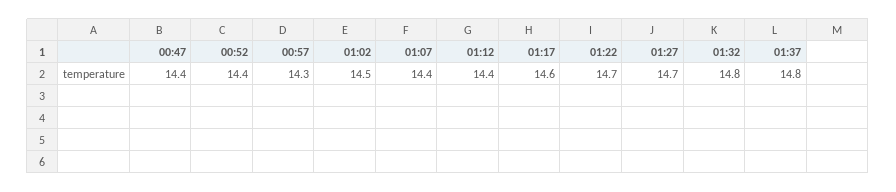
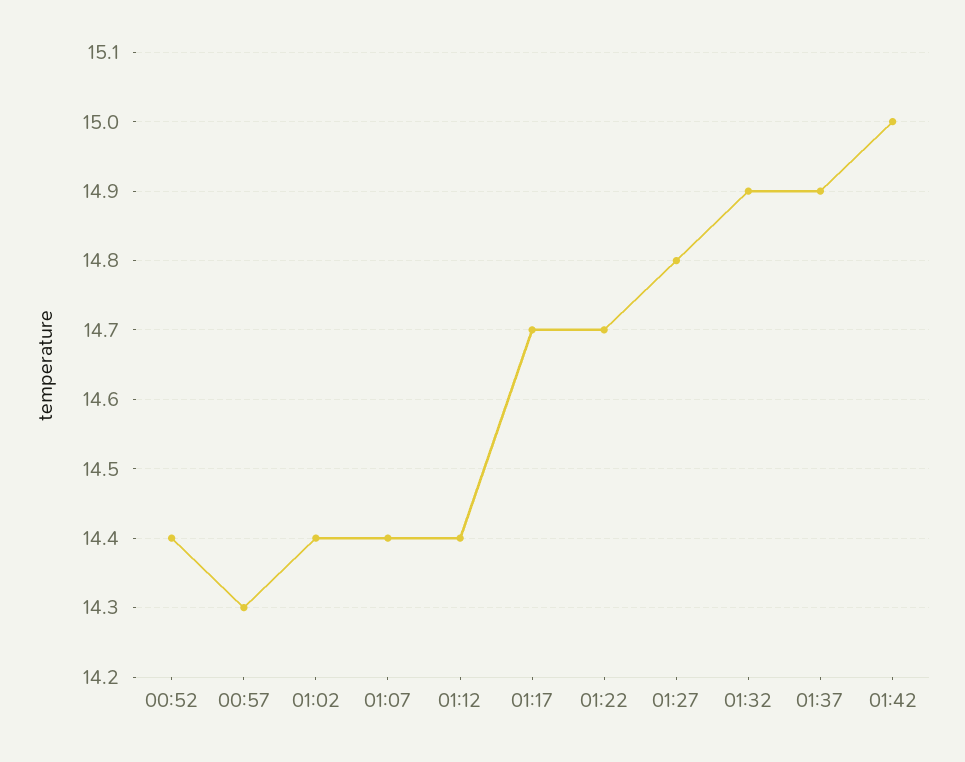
00:47: 14.4 -> none
01:02: 14.5 -> 14.4
01:17: 14.6 -> 14.7
01:27: 14.7 -> 14.8
01:32: 14.8 -> 14.9
01:37: 14.8 -> 14.9
01:42: none -> 15

